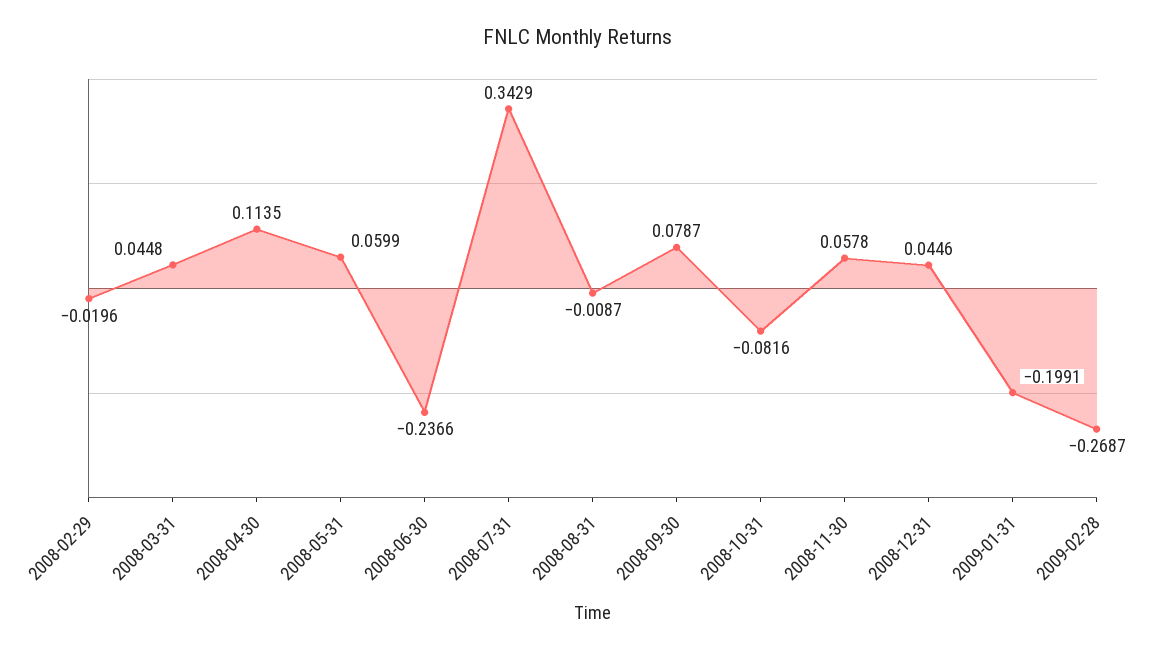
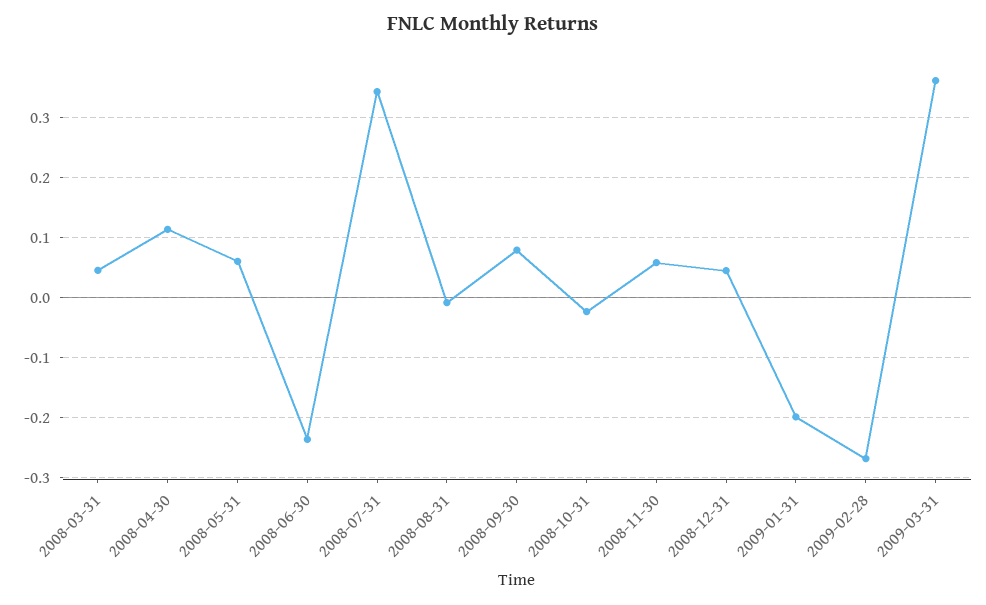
2008-02-29: -0.0196 -> none
2008-10-31: -0.0816 -> -0.02
2009-03-31: none -> 0.36

